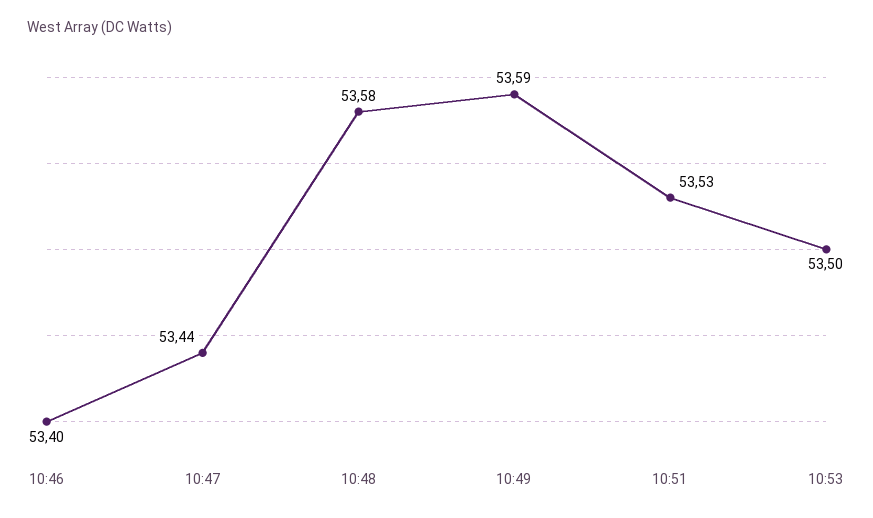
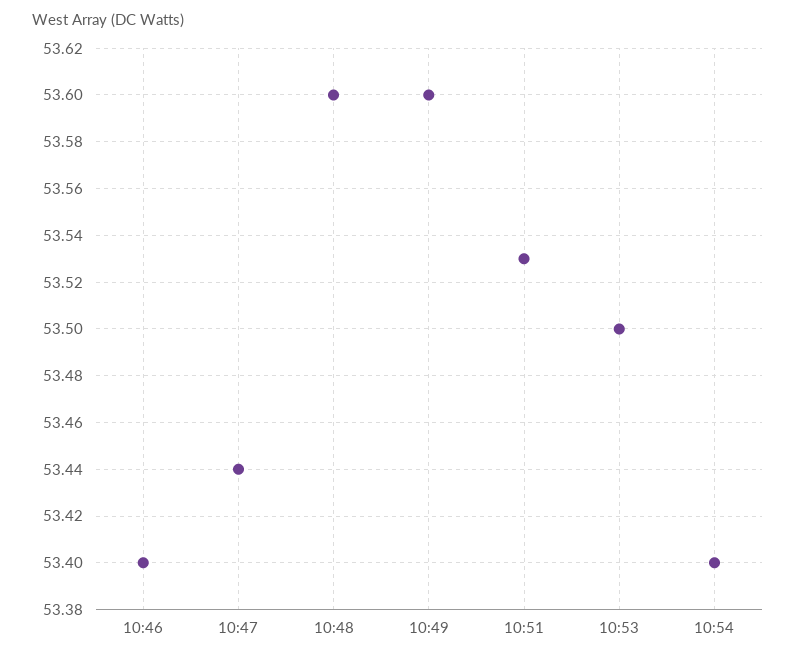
10:48: 53.58 -> 53.6
10:49: 53.59 -> 53.6
10:54: none -> 53.4

